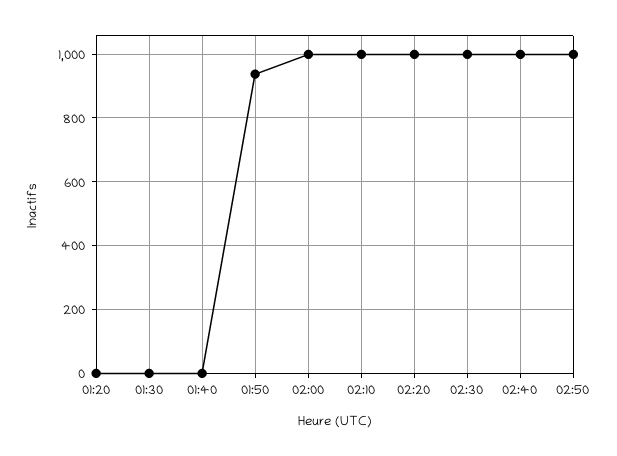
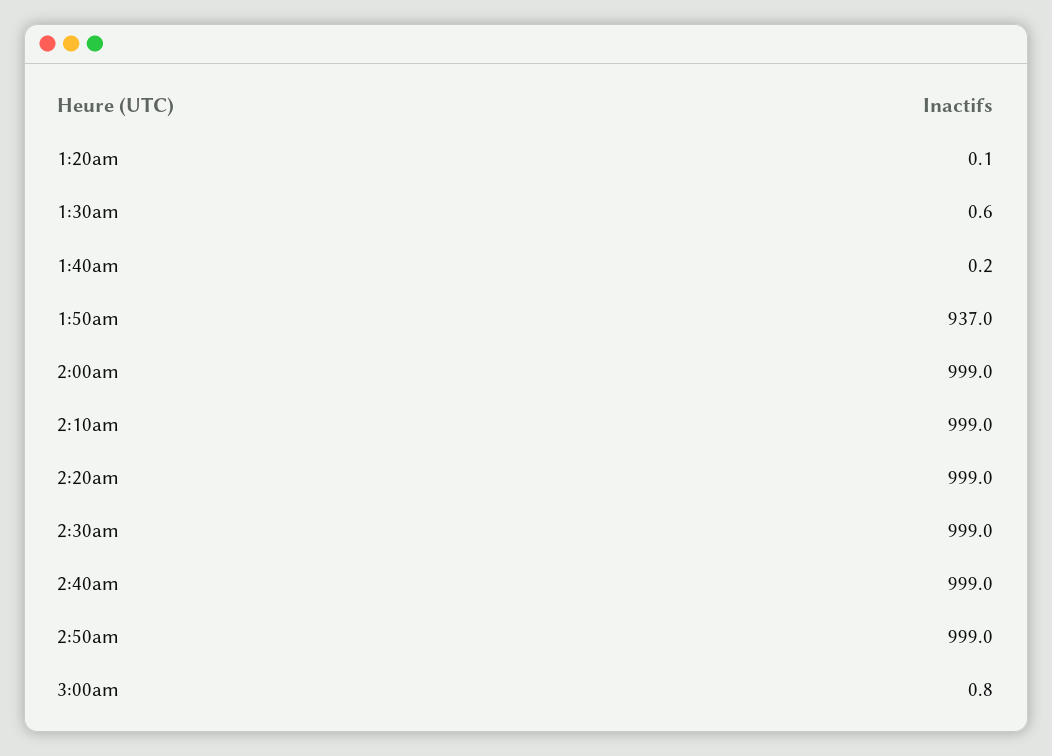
3:00am: none -> 0.8

